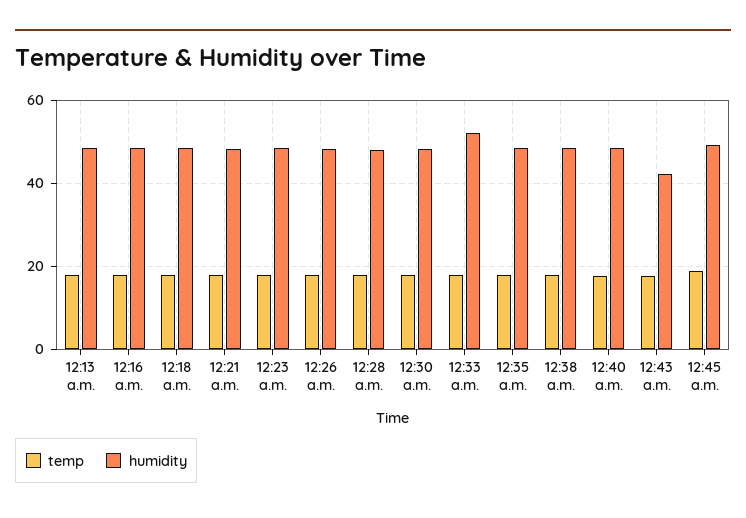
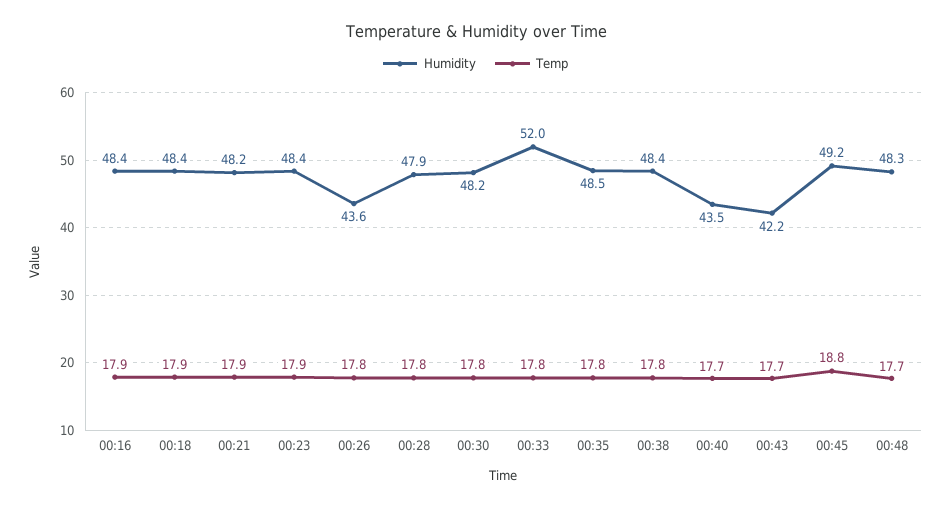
temp, 12:13 a.m.: 18 -> none
humidity, 12:13 a.m.: 48 -> none
humidity, 12:26 a.m.: 48 -> 43.6
humidity, 12:40 a.m.: 48 -> 43.5
humidity, 00:48: none -> 48.3
temp, 00:48: none -> 17.7

